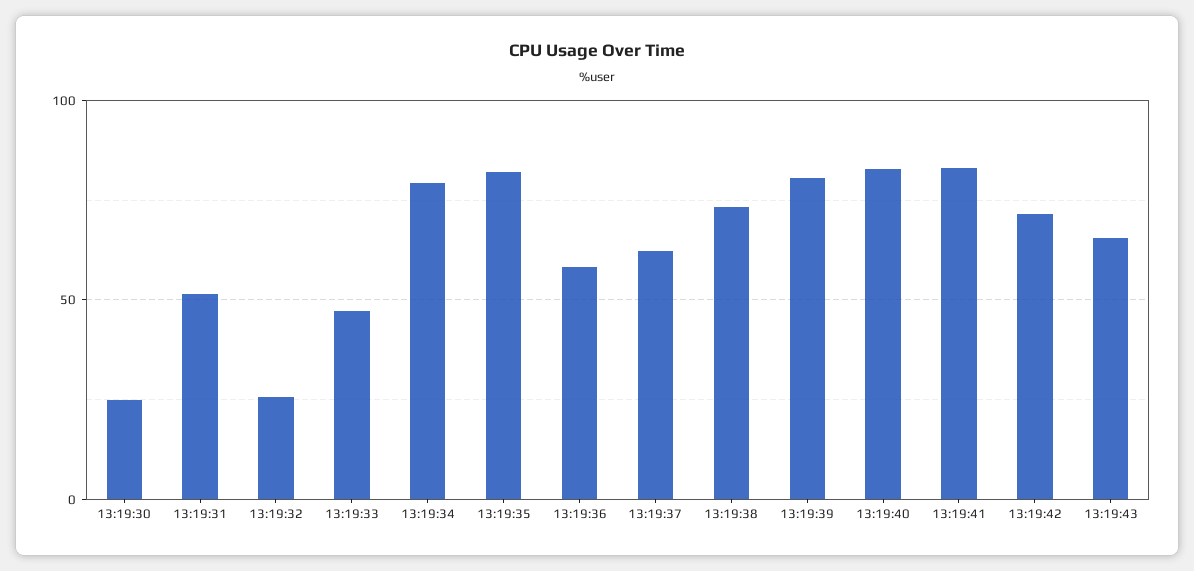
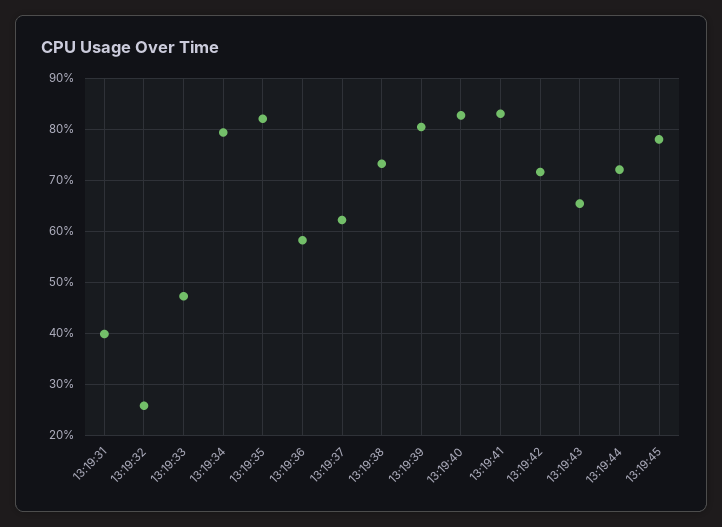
13:19:30: 25 -> none
13:19:31: 50 -> 40
13:19:44: none -> 72
13:19:45: none -> 78

